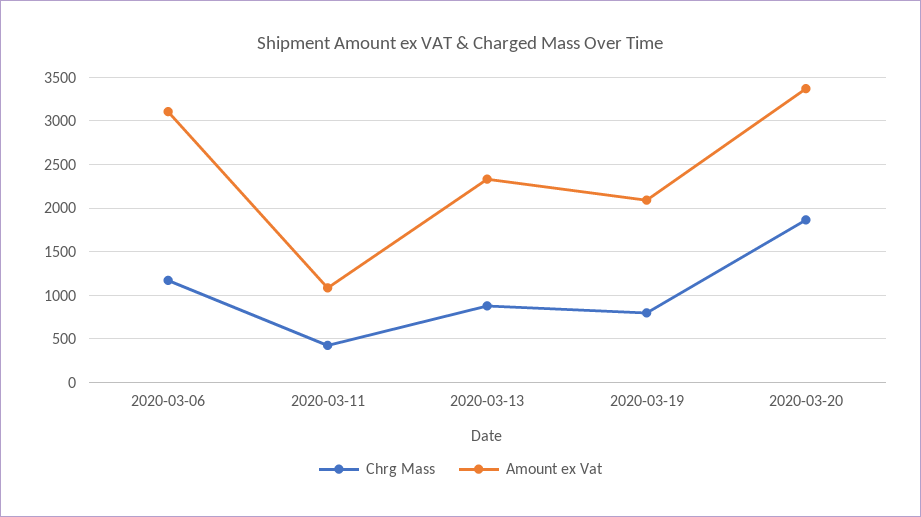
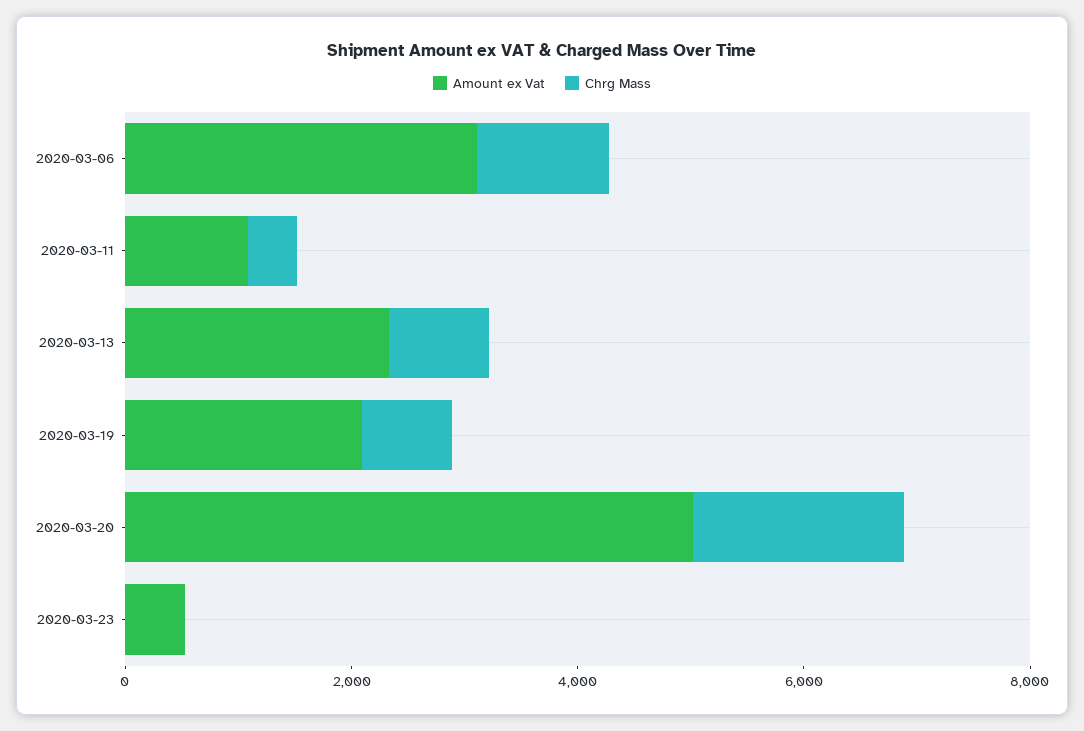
Amount ex Vat, 2020-03-20: 3400 -> 5000
Amount ex Vat, 2020-03-23: none -> 500
Chrg Mass, 2020-03-23: none -> 0

